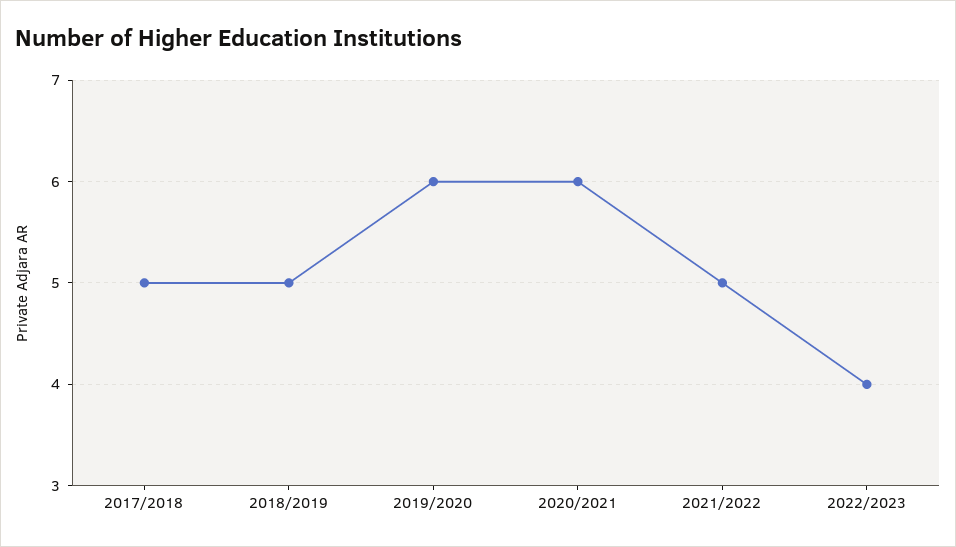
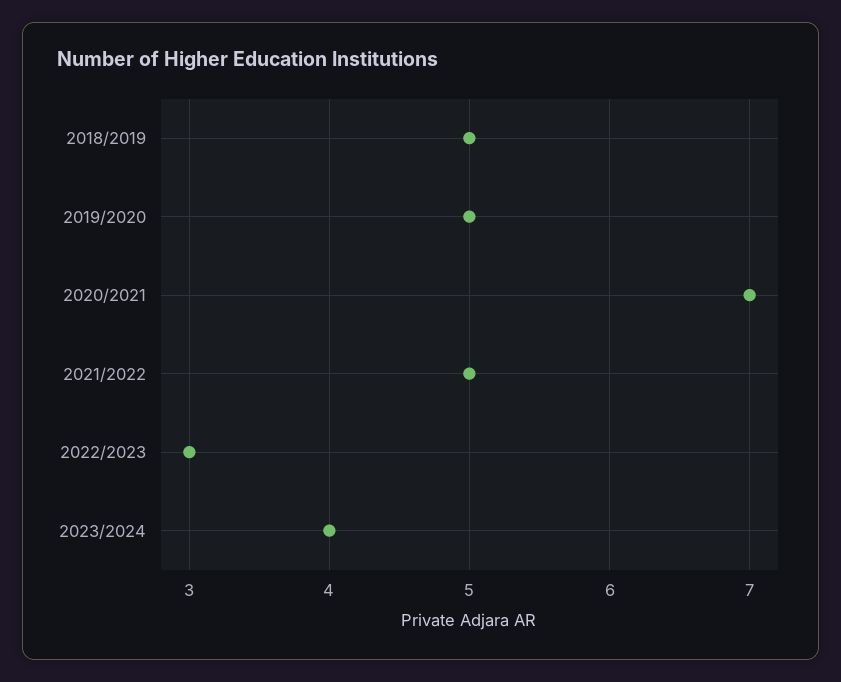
2017/2018: 5 -> none
2019/2020: 6 -> 5
2020/2021: 6 -> 7
2022/2023: 4 -> 3
2023/2024: none -> 4

